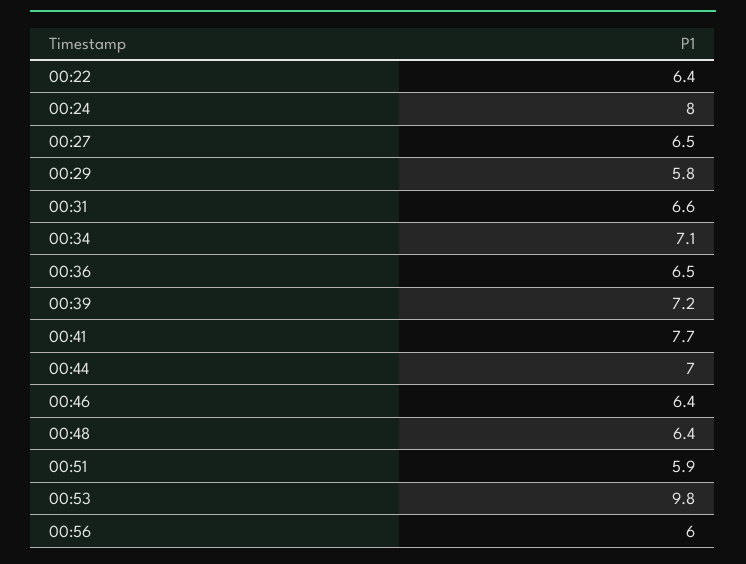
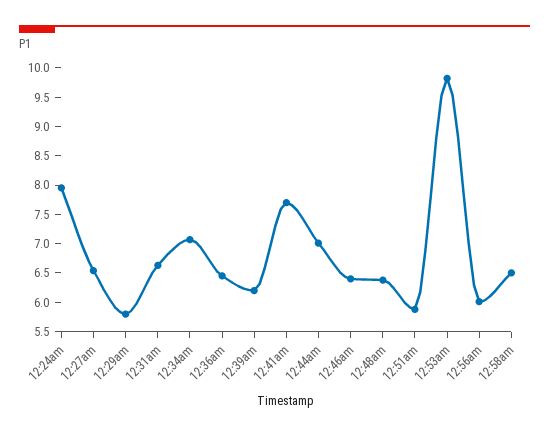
00:22: 6.4 -> none
00:39: 7.2 -> 6.25
12:58am: none -> 6.5

